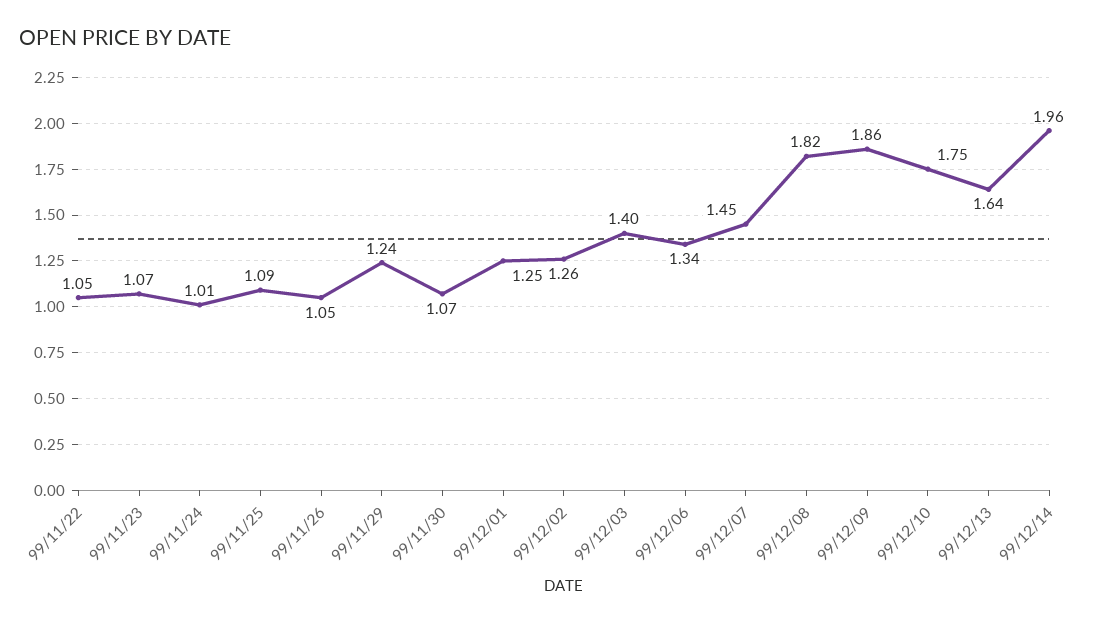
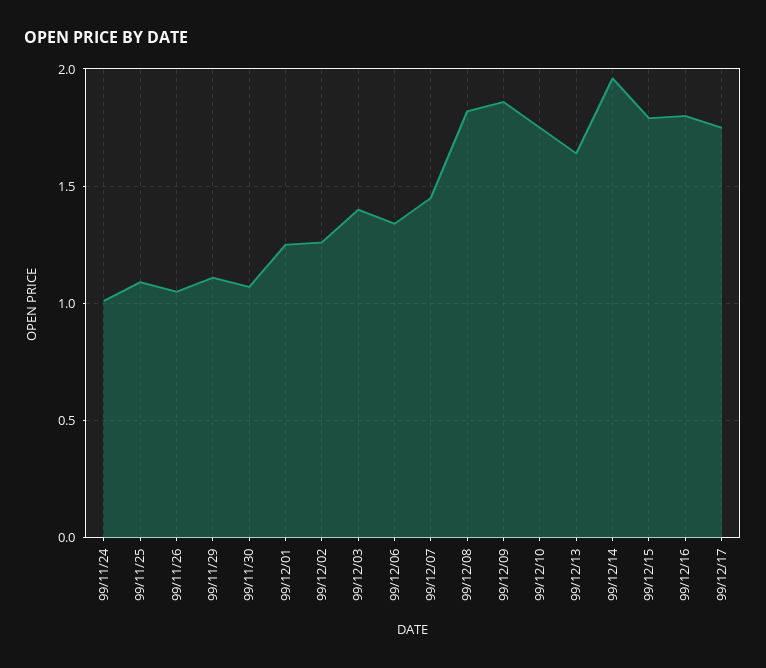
99/11/22: 1.05 -> none
99/11/23: 1.07 -> none
99/11/29: 1.24 -> 1.1
99/12/15: none -> 1.8
99/12/16: none -> 1.8
99/12/17: none -> 1.75

